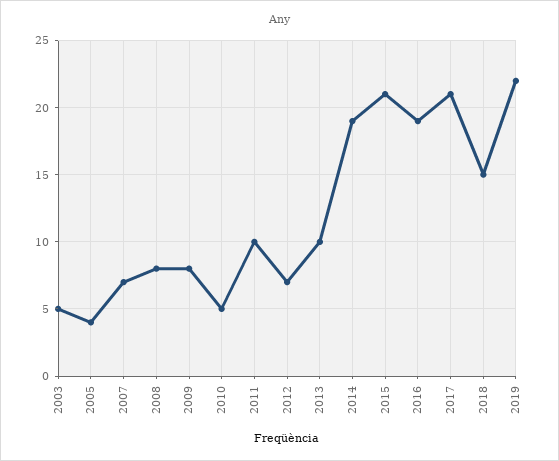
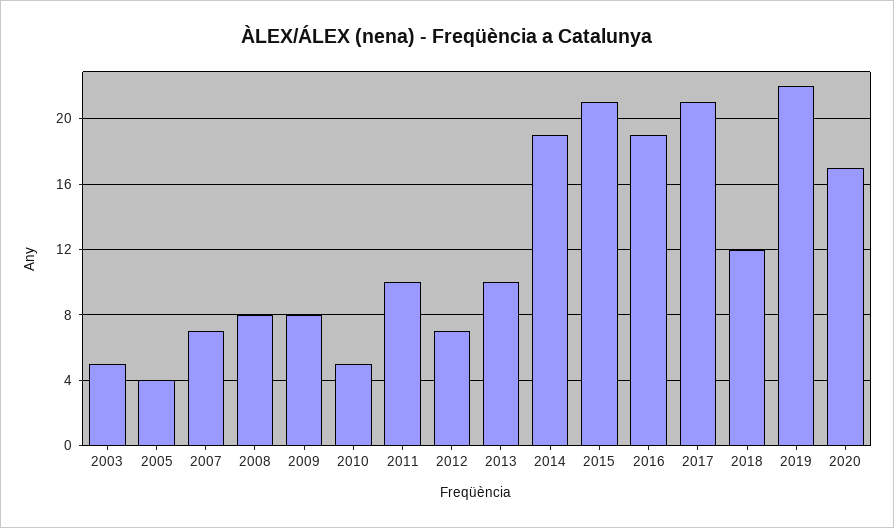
2018: 15 -> 12
2020: none -> 17

